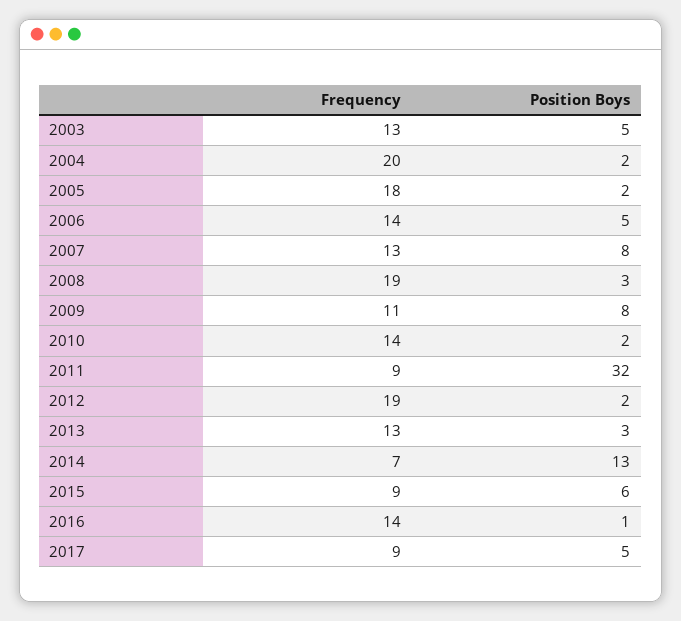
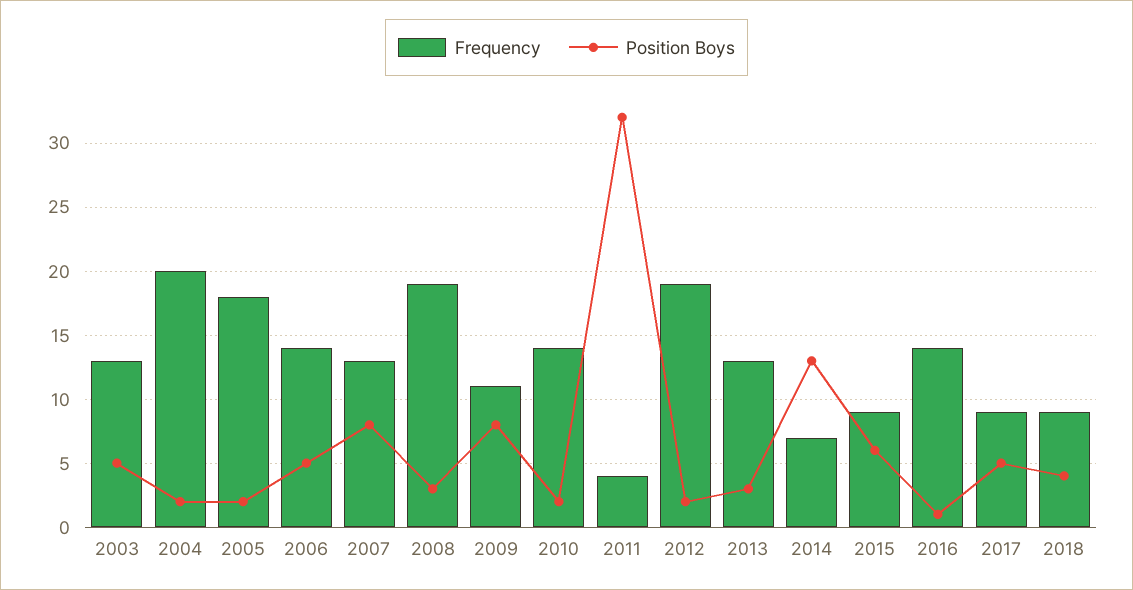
Frequency, 2011: 9 -> 4
Frequency, 2018: none -> 9
Position Boys, 2018: none -> 4

